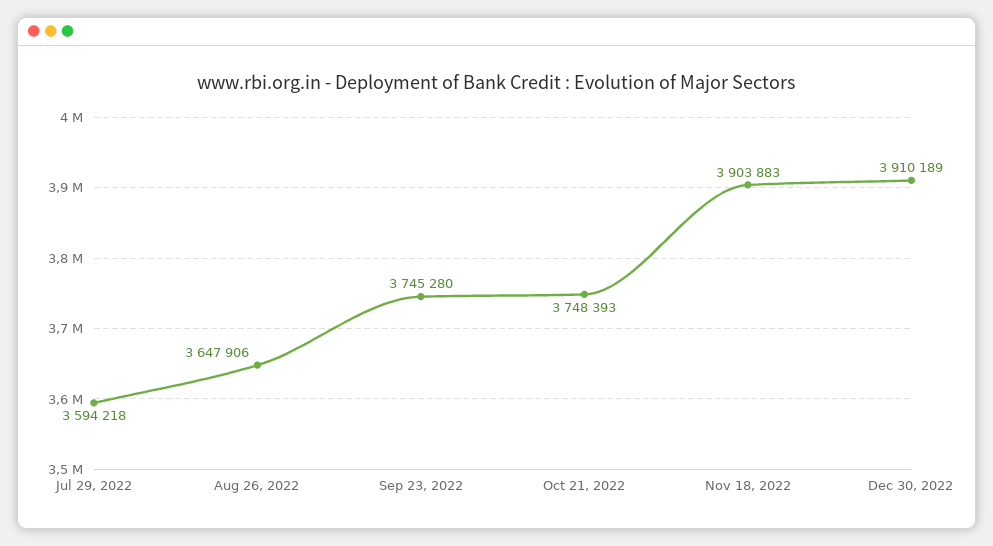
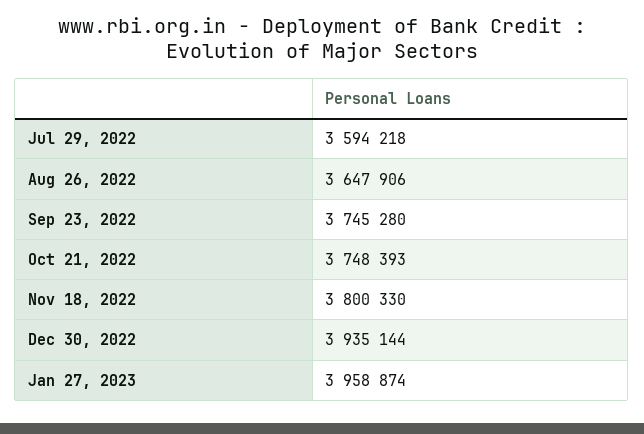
Nov 18, 2022: 3903883 -> 3800330
Dec 30, 2022: 3910189 -> 3935144
Jan 27, 2023: none -> 3958874

